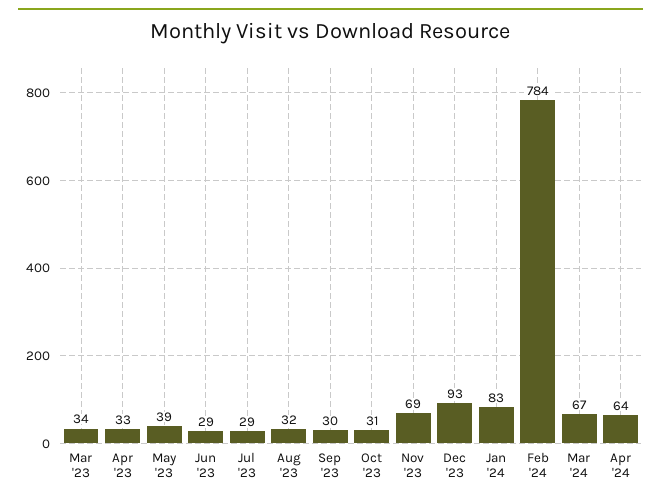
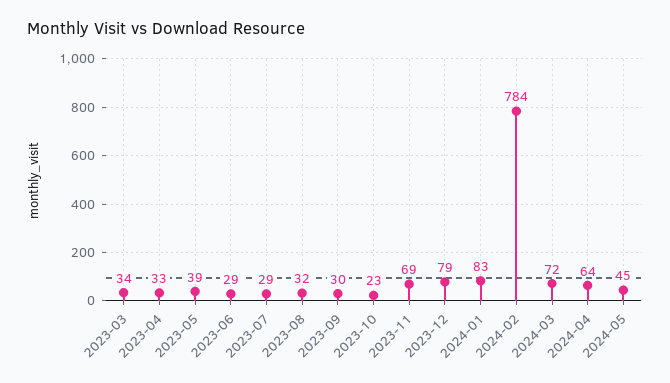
Oct '23: 31 -> 23
Dec '23: 93 -> 79
Mar '24: 67 -> 72
2024-05: none -> 45

